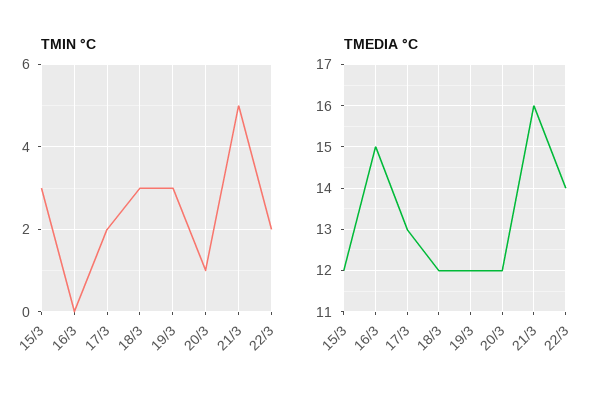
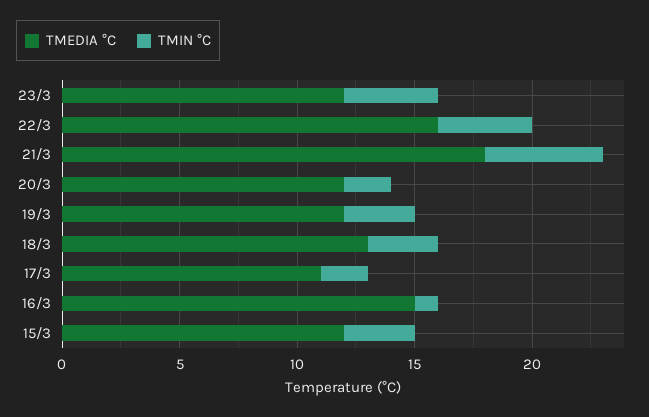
TMIN °C, 16/3: 0 -> 1
TMIN °C, 20/3: 1 -> 2
TMIN °C, 22/3: 2 -> 4
TMEDIA °C, 17/3: 13 -> 11
TMEDIA °C, 18/3: 12 -> 13
TMEDIA °C, 21/3: 16 -> 18
TMEDIA °C, 22/3: 14 -> 16
TMEDIA °C, 23/3: none -> 12
TMIN °C, 23/3: none -> 4

